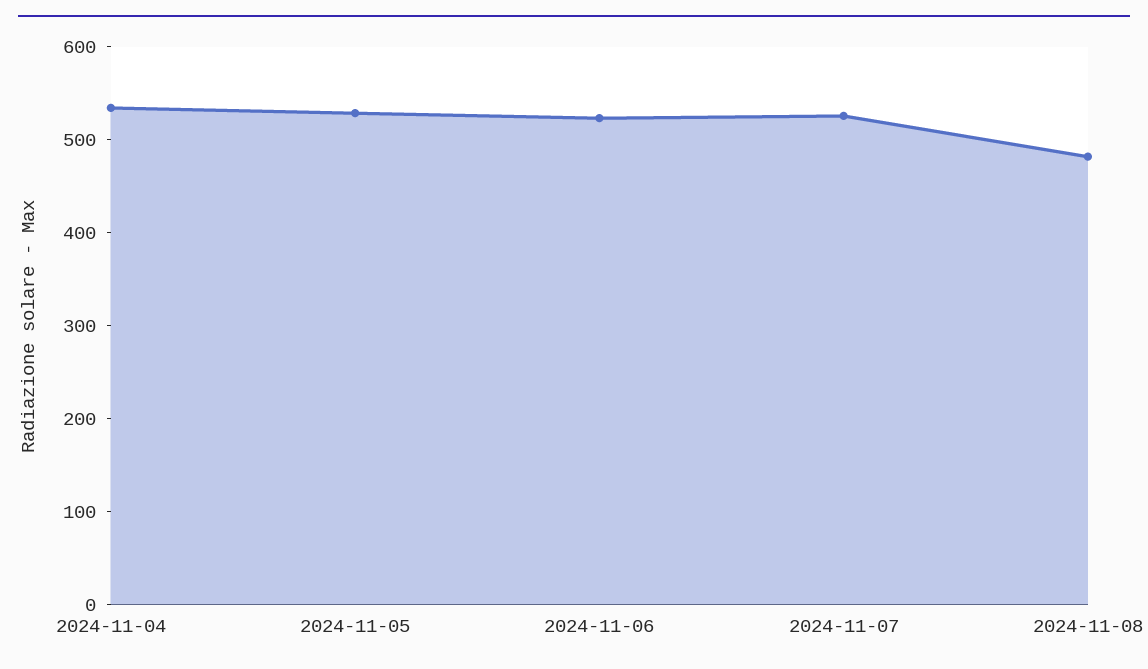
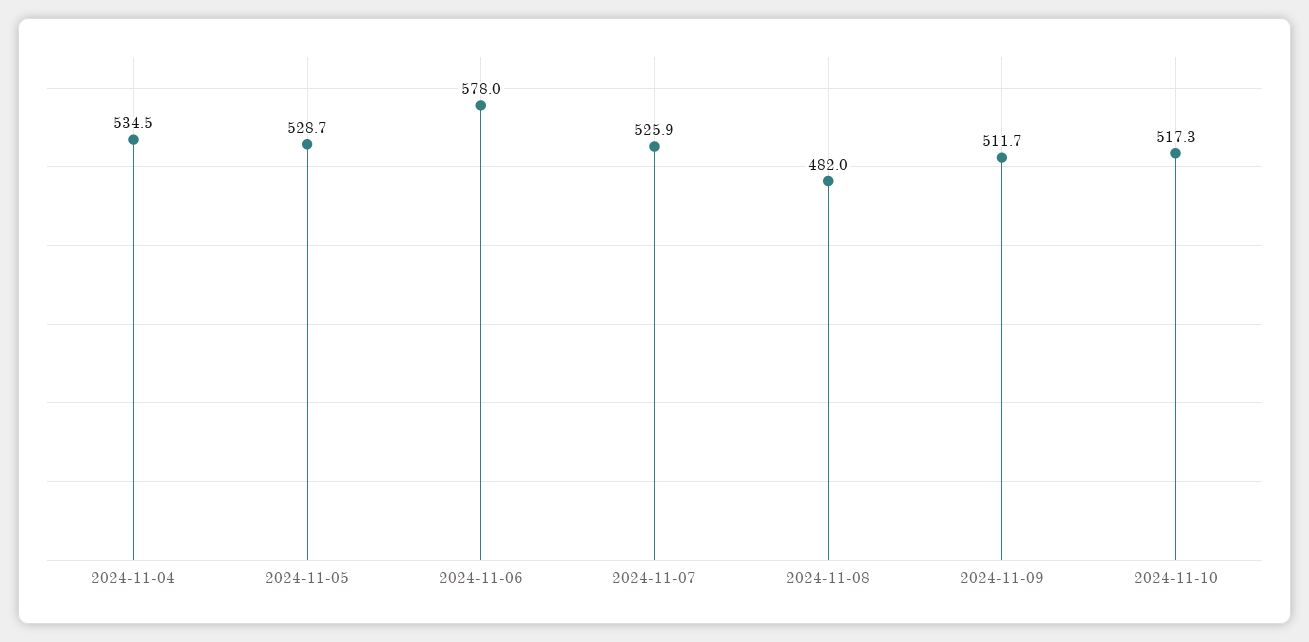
2024-11-06: 520 -> 578
2024-11-09: none -> 511.7
2024-11-10: none -> 517.3

